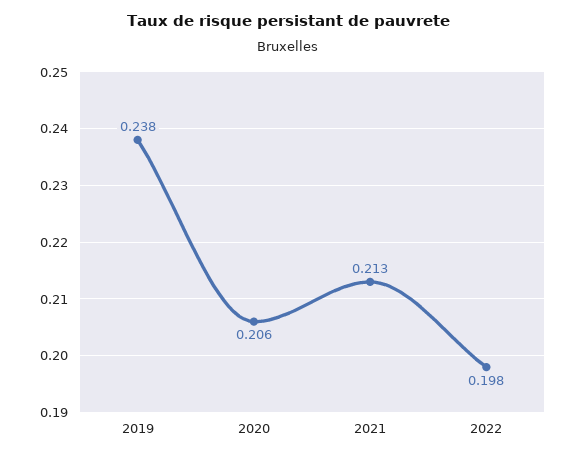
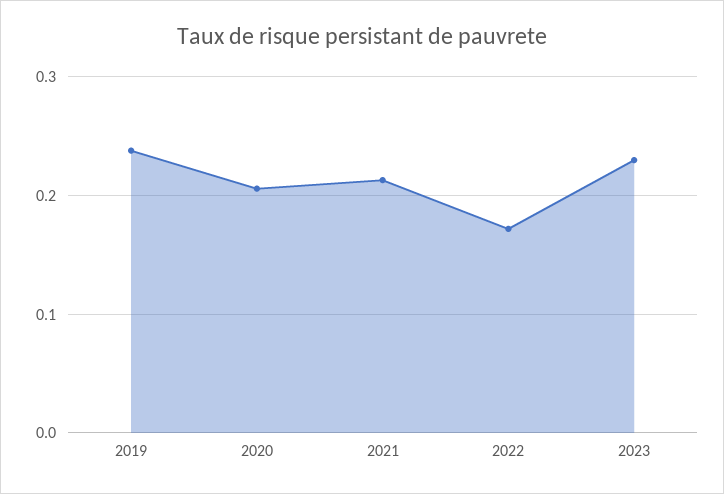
2022: 0.198 -> 0.17
2023: none -> 0.23

